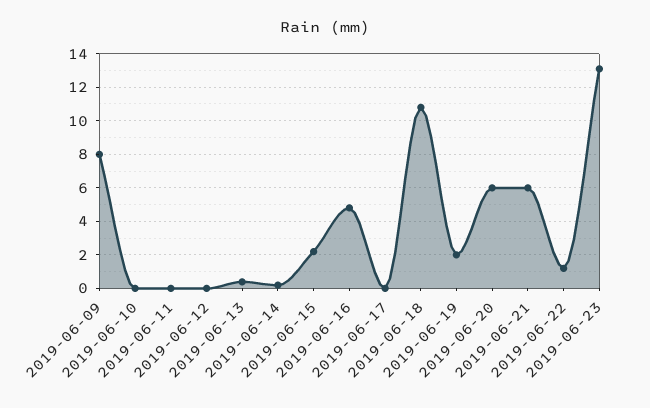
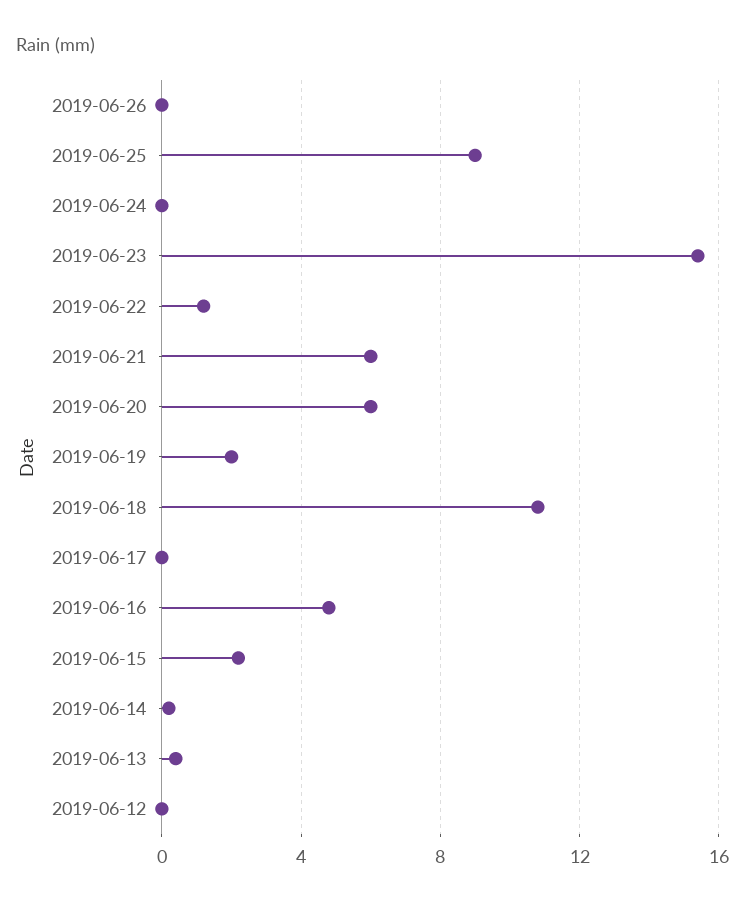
2019-06-09: 8 -> none
2019-06-10: 0 -> none
2019-06-11: 0 -> none
2019-06-23: 13 -> 15.5
2019-06-26: none -> 0
2019-06-25: none -> 9
2019-06-24: none -> 0

